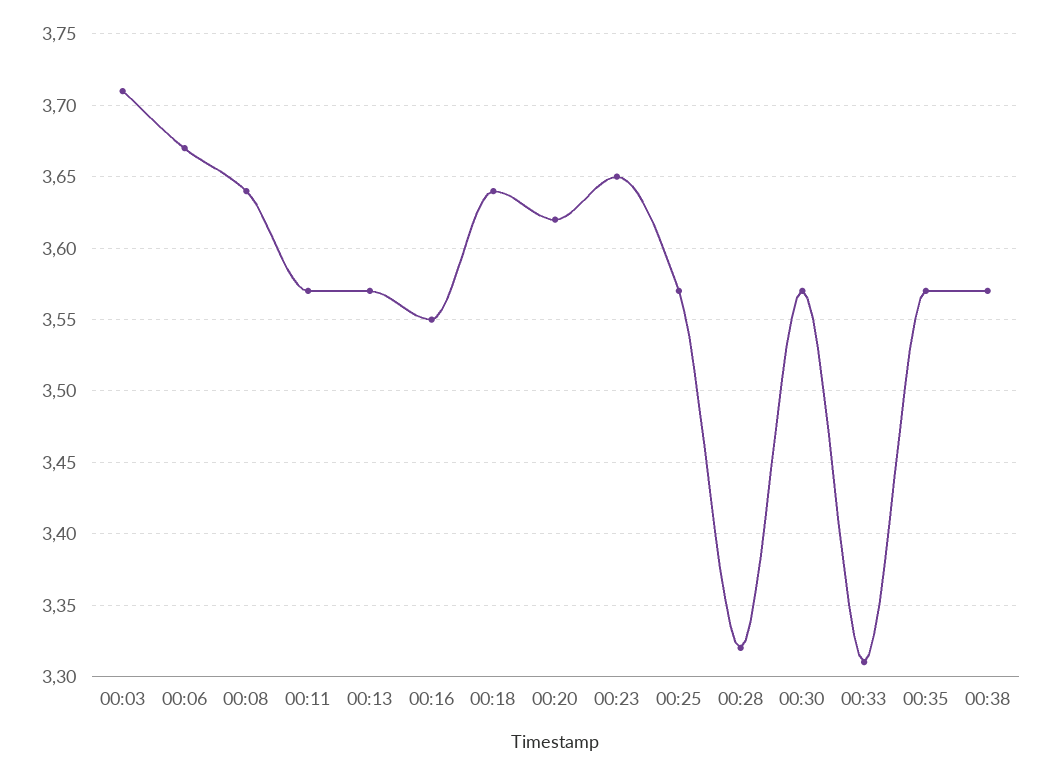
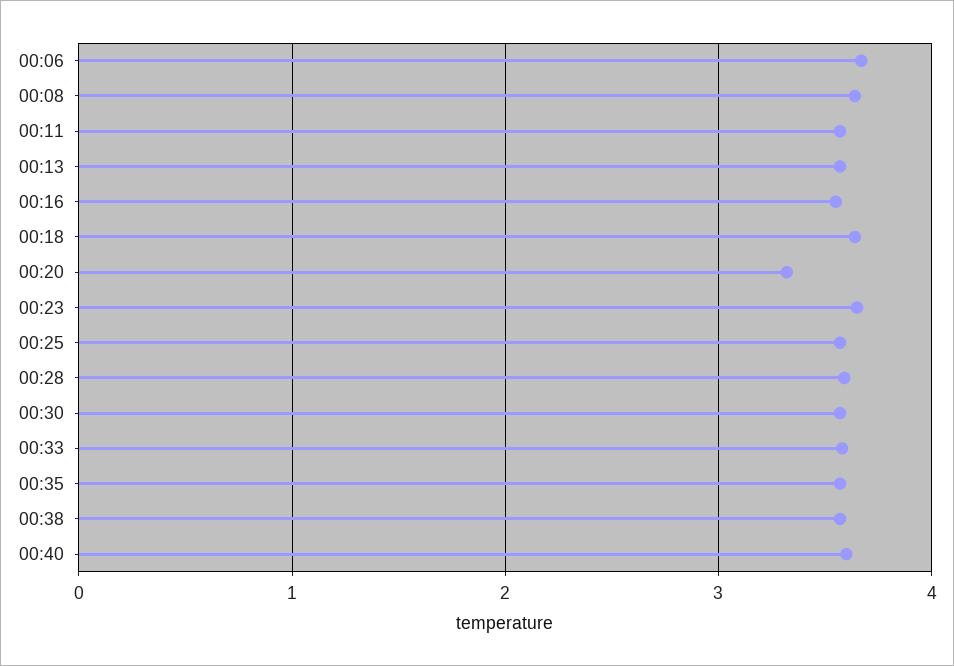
00:03: 3.71 -> none
00:20: 3.62 -> 3.3
00:28: 3.32 -> 3.6
00:33: 3.31 -> 3.6
00:40: none -> 3.6

